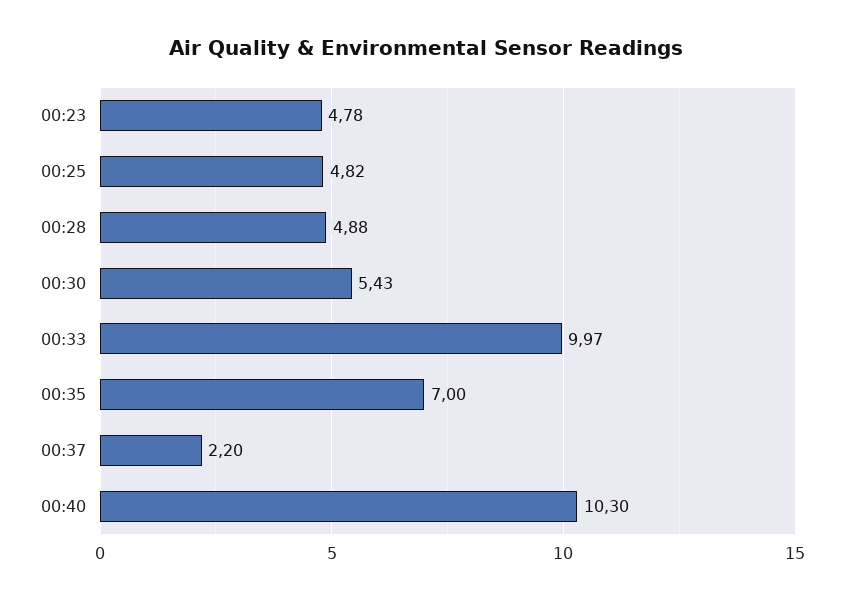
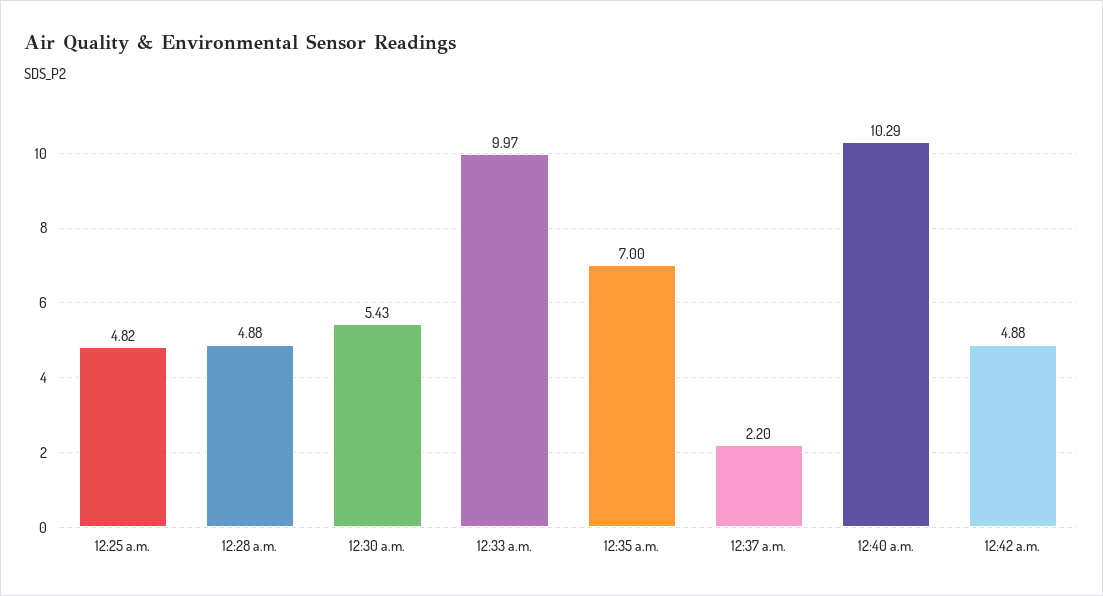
00:23: 4.78 -> none
00:40: 10.3 -> 10.29
12:42 a.m.: none -> 4.88

